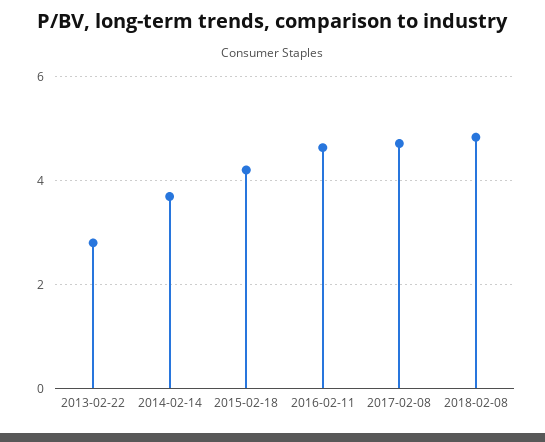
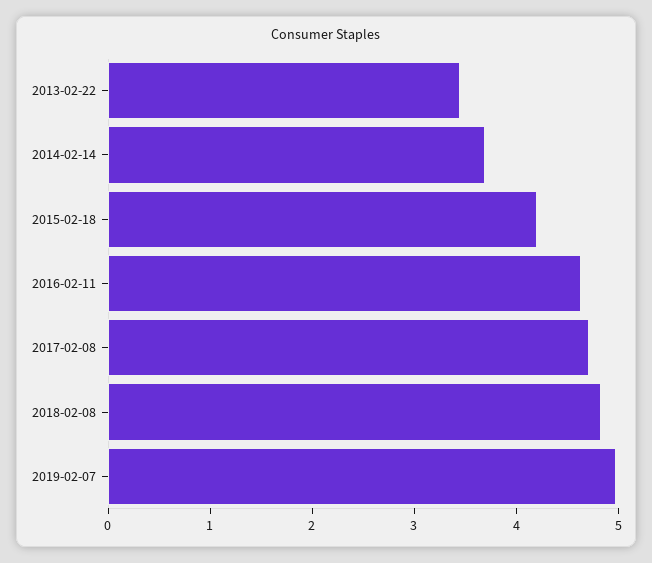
2013-02-22: 2.8 -> 3.4
2019-02-07: none -> 5

